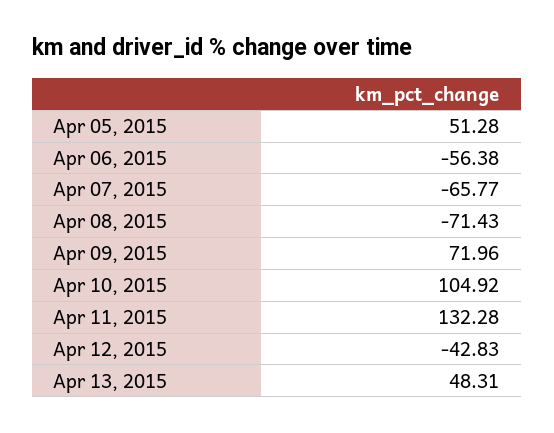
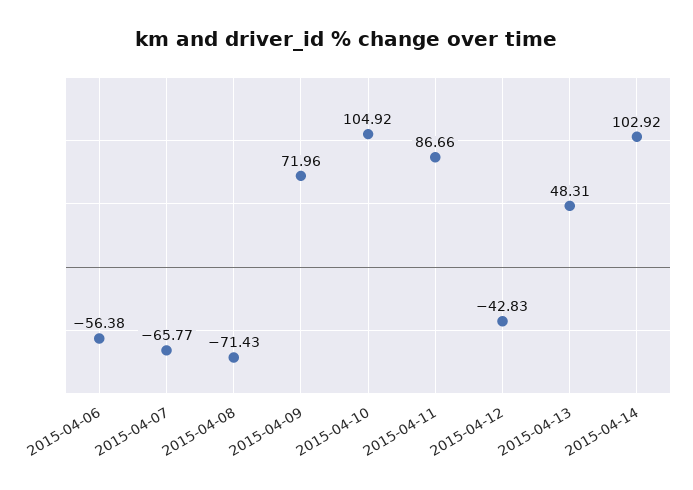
Apr 05, 2015: 51.28 -> none
Apr 11, 2015: 132.28 -> 86.66
2015-04-14: none -> 102.92

